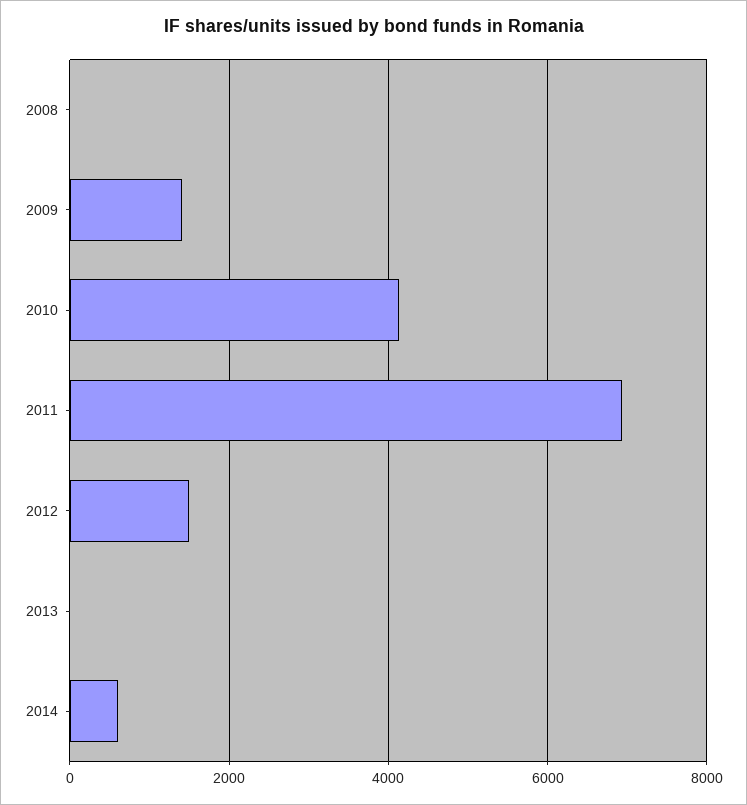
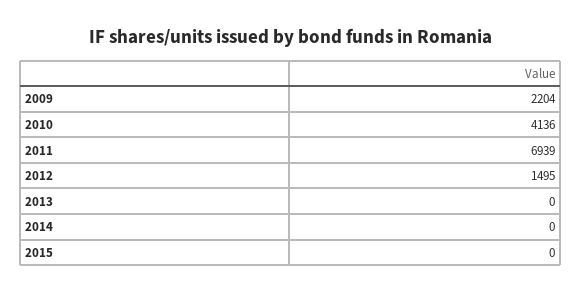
2008: 0 -> none
2009: 1400 -> 2204
2014: 600 -> 0
2015: none -> 0

